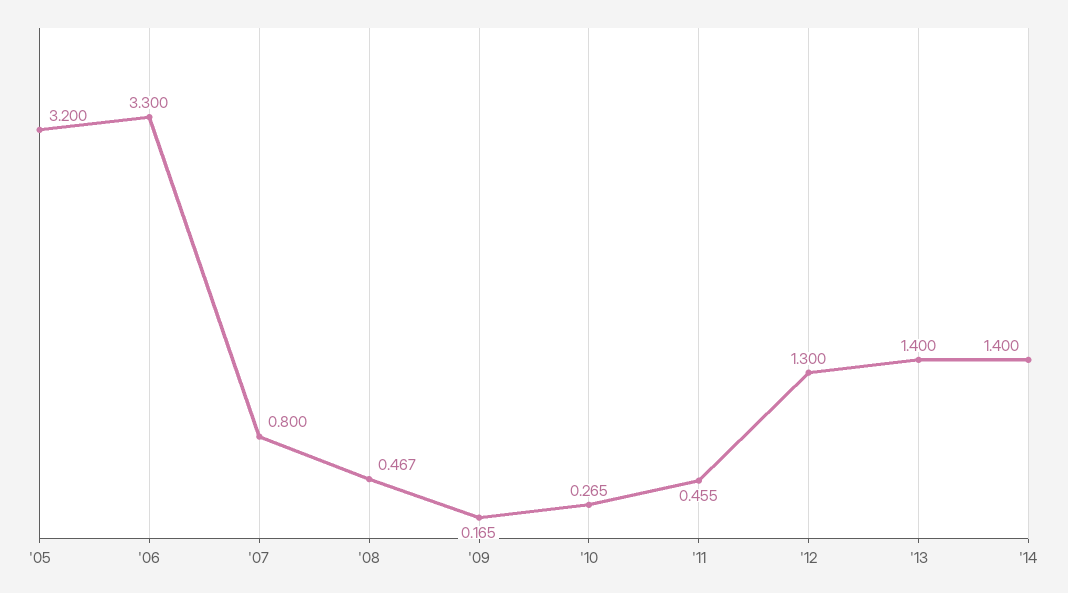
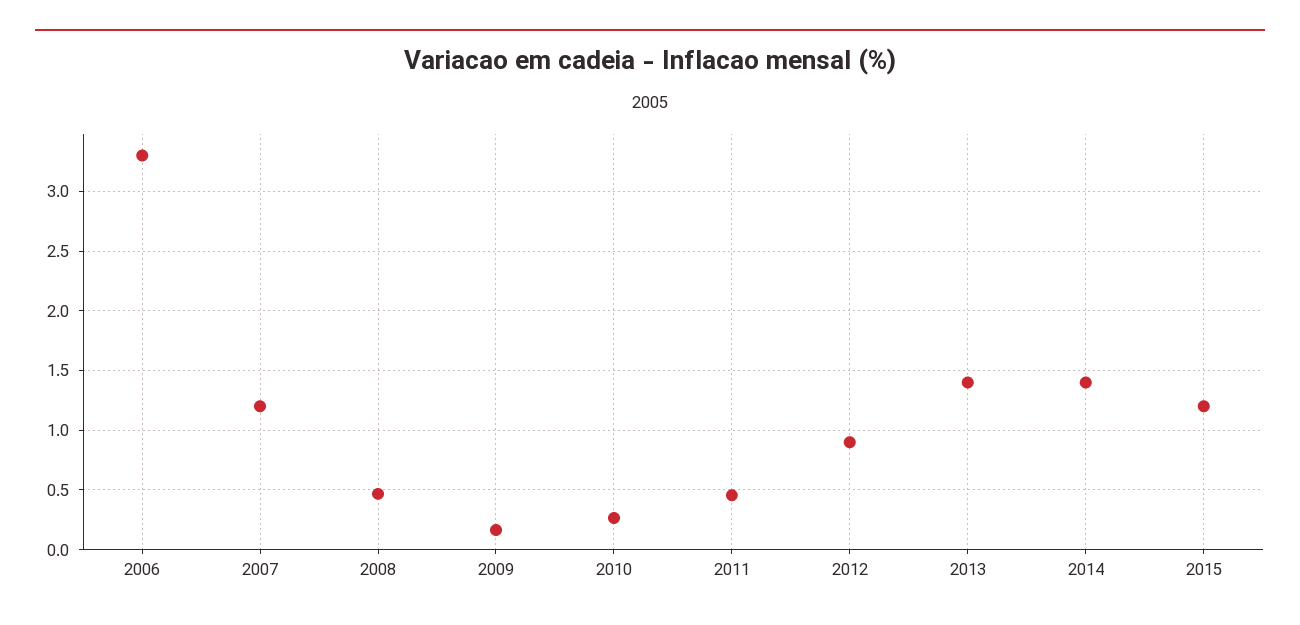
'05: 3.2 -> none
'07: 0.8 -> 1.2
'12: 1.3 -> 0.9
2015: none -> 1.2

